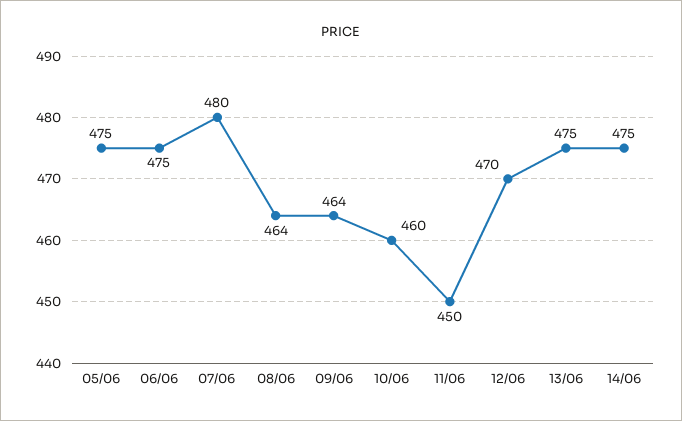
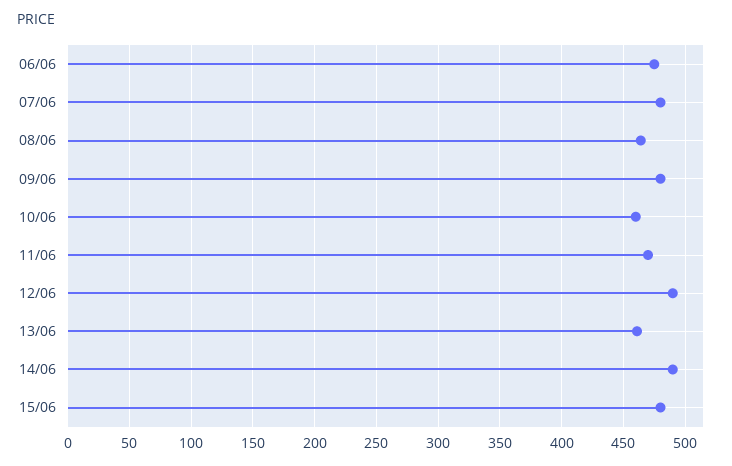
05/06: 475 -> none
09/06: 464 -> 480
11/06: 450 -> 470
12/06: 470 -> 490
13/06: 475 -> 460
14/06: 475 -> 490
15/06: none -> 480

